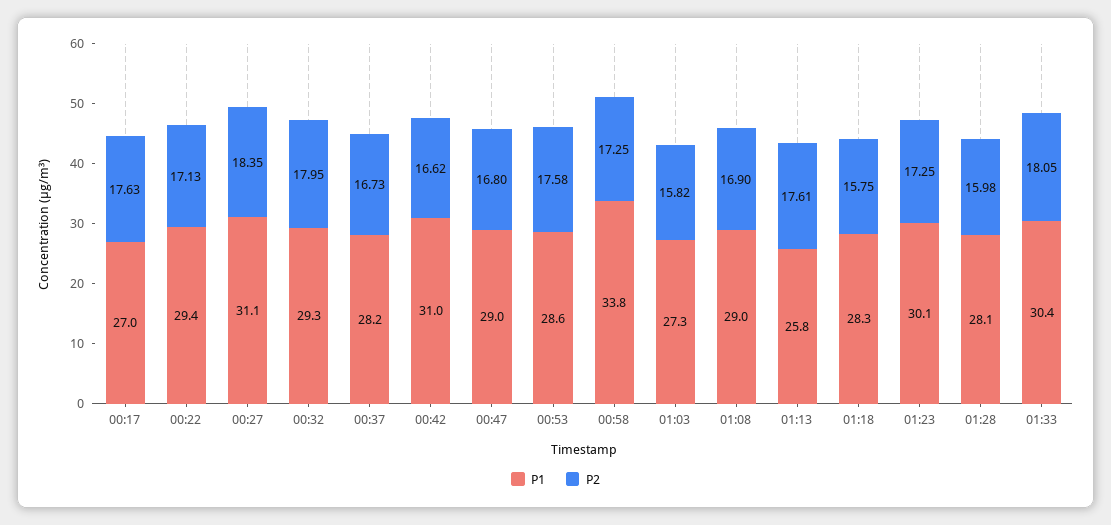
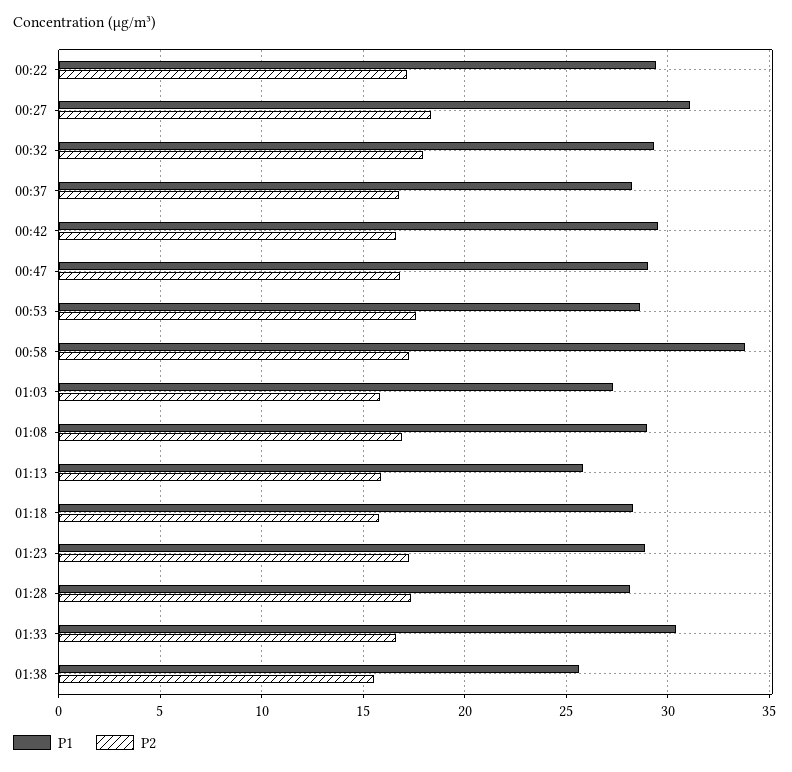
P1, 00:17: 27 -> none
P2, 00:17: 17.63 -> none
P1, 00:42: 31 -> 29.5
P2, 01:13: 17.61 -> 16
P1, 01:23: 30.1 -> 29
P2, 01:28: 15.98 -> 17.5
P2, 01:33: 18.05 -> 16.5
P1, 01:38: none -> 25.5
P2, 01:38: none -> 15.5

